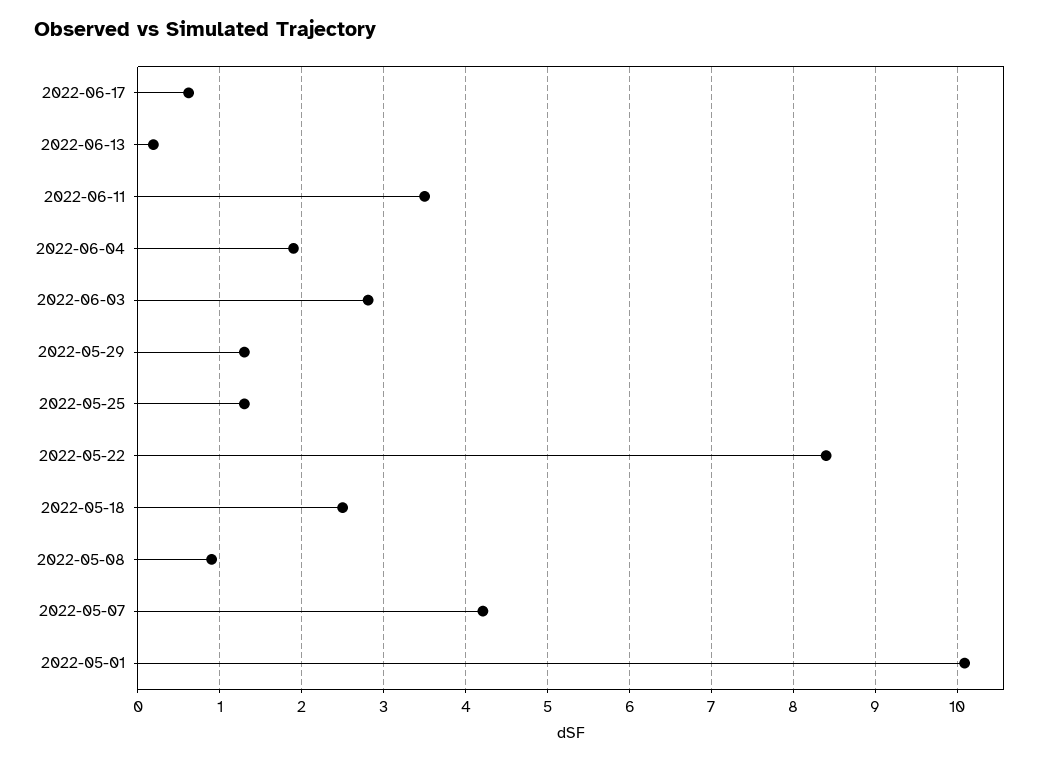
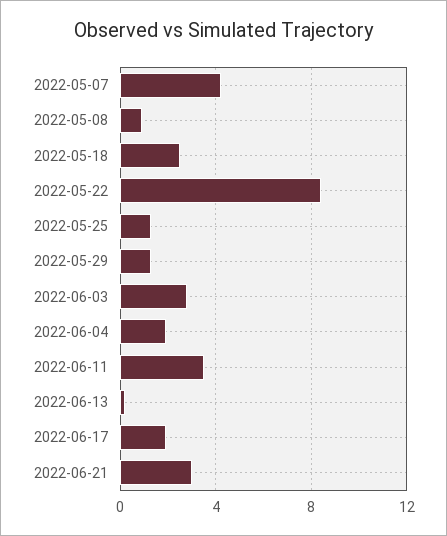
2022-06-17: 0.6 -> 2
2022-05-01: 10.1 -> none
2022-06-21: none -> 3

